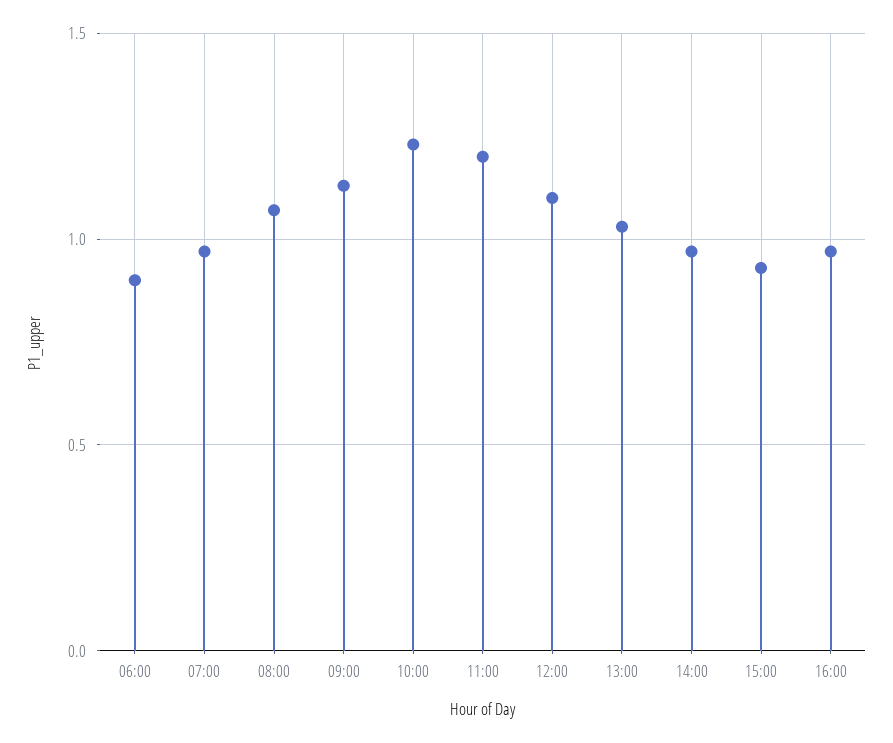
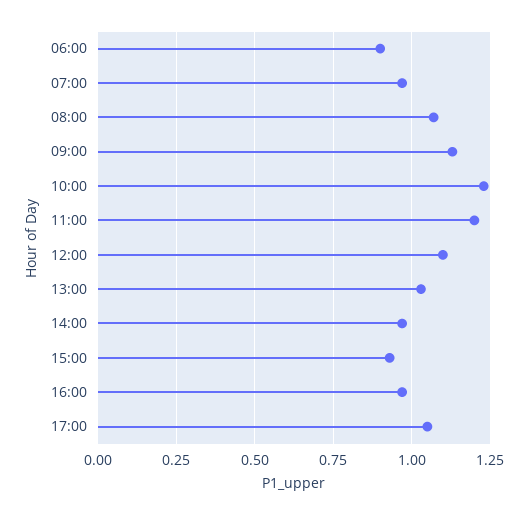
17:00: none -> 1.05

